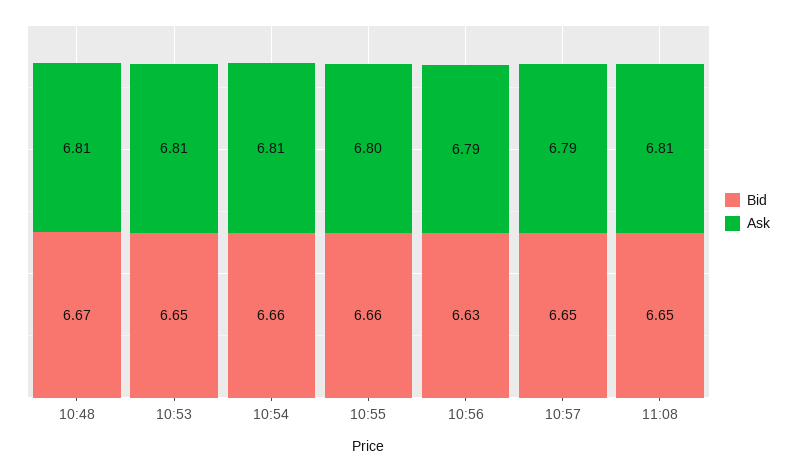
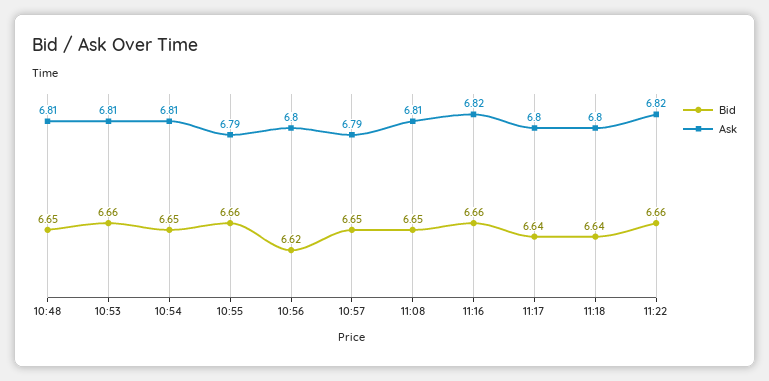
Bid, 10:48: 6.67 -> 6.65
Bid, 10:53: 6.65 -> 6.66
Bid, 10:54: 6.66 -> 6.65
Ask, 10:55: 6.8 -> 6.79
Bid, 10:56: 6.63 -> 6.62
Ask, 10:56: 6.79 -> 6.8
Bid, 11:16: none -> 6.66
Ask, 11:16: none -> 6.82
Bid, 11:17: none -> 6.64
Ask, 11:17: none -> 6.8
Bid, 11:18: none -> 6.64
Ask, 11:18: none -> 6.8
Bid, 11:22: none -> 6.66
Ask, 11:22: none -> 6.82

